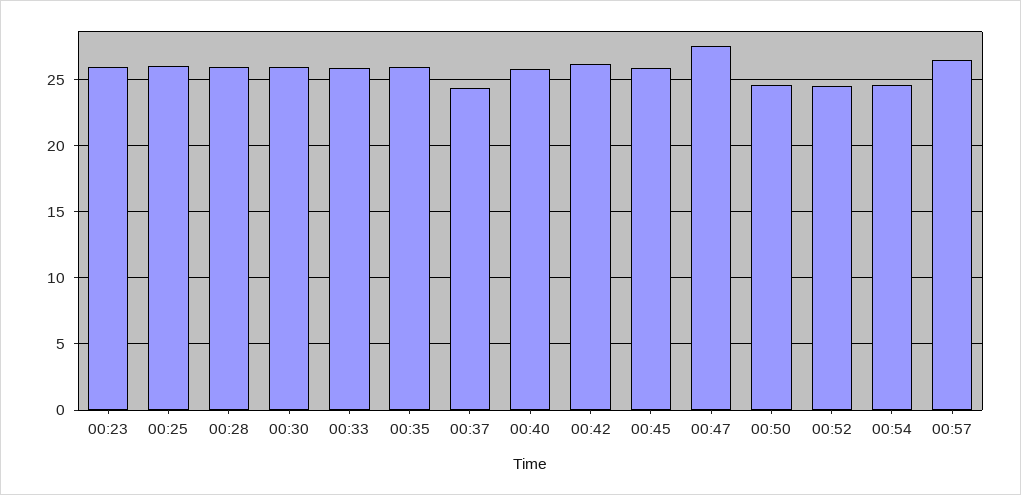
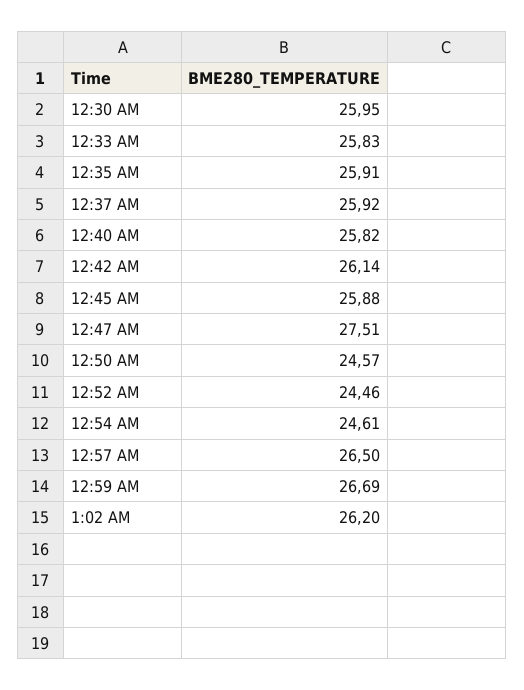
00:23: 26 -> none
00:25: 26 -> none
00:28: 26 -> none
00:37: 24.5 -> 25.92
12:59 AM: none -> 26.69
1:02 AM: none -> 26.2

